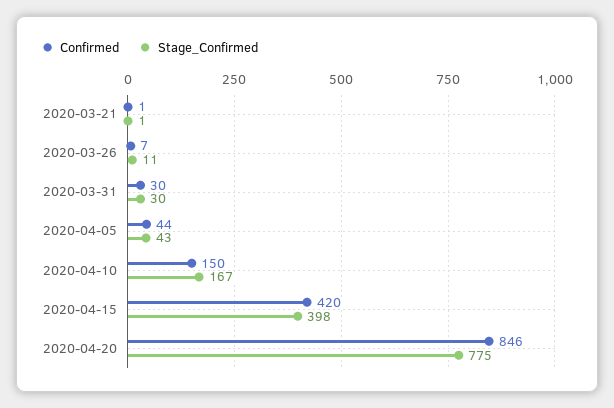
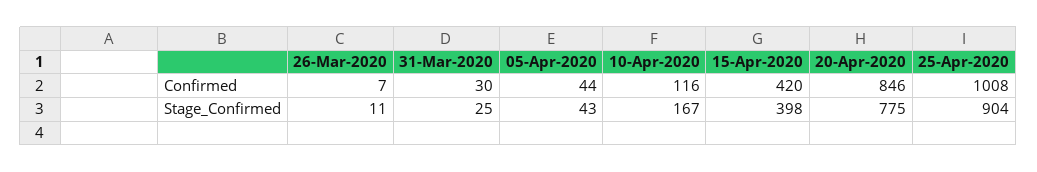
Confirmed, 2020-03-21: 1 -> none
Stage_Confirmed, 2020-03-21: 1 -> none
Stage_Confirmed, 2020-03-31: 30 -> 25
Confirmed, 2020-04-10: 150 -> 116
Confirmed, 25-Apr-2020: none -> 1008
Stage_Confirmed, 25-Apr-2020: none -> 904

